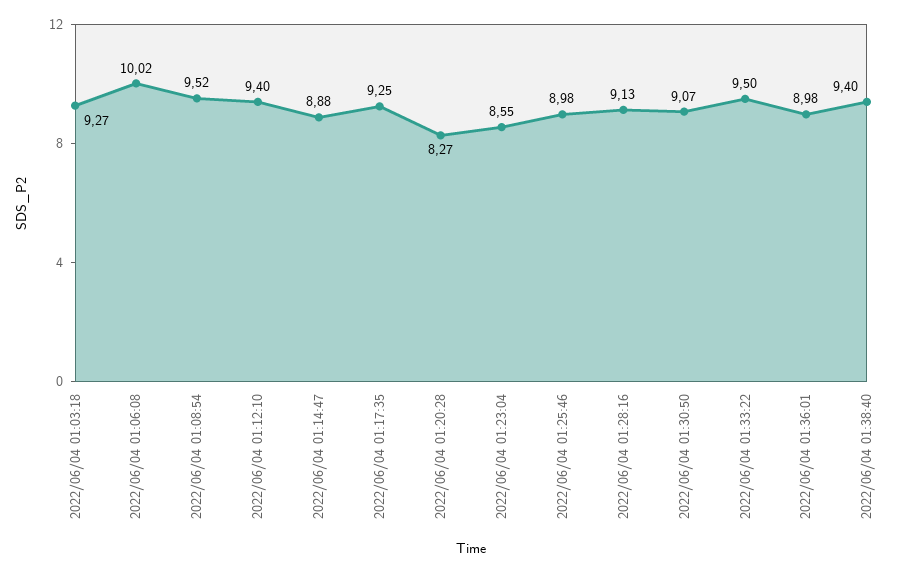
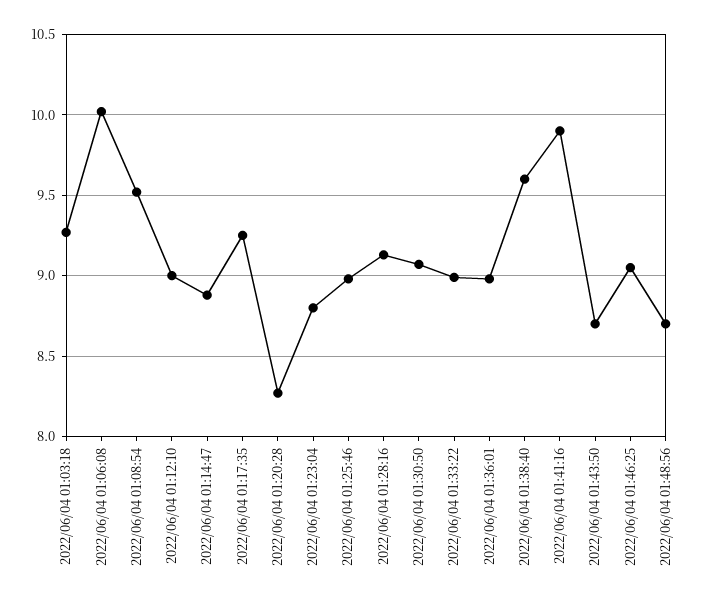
2022/06/04 01:12:10: 9.4 -> 9
2022/06/04 01:23:04: 8.55 -> 8.8
2022/06/04 01:33:22: 9.5 -> 9
2022/06/04 01:38:40: 9.4 -> 9.6
2022/06/04 01:41:16: none -> 9.9
2022/06/04 01:43:50: none -> 8.7
2022/06/04 01:46:25: none -> 9.05
2022/06/04 01:48:56: none -> 8.7

